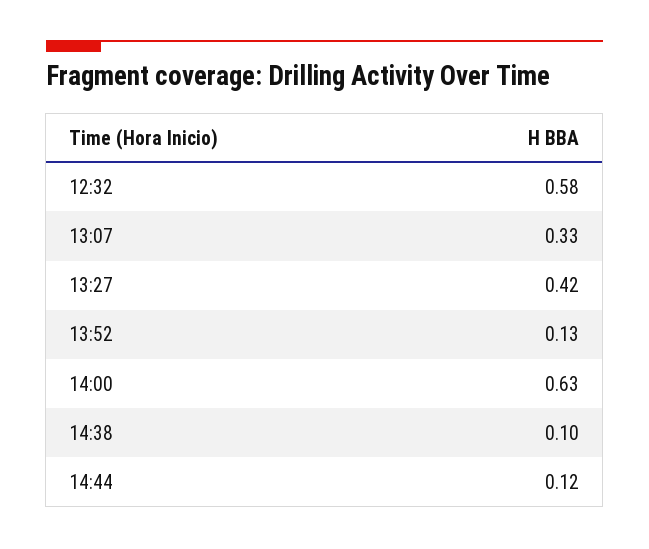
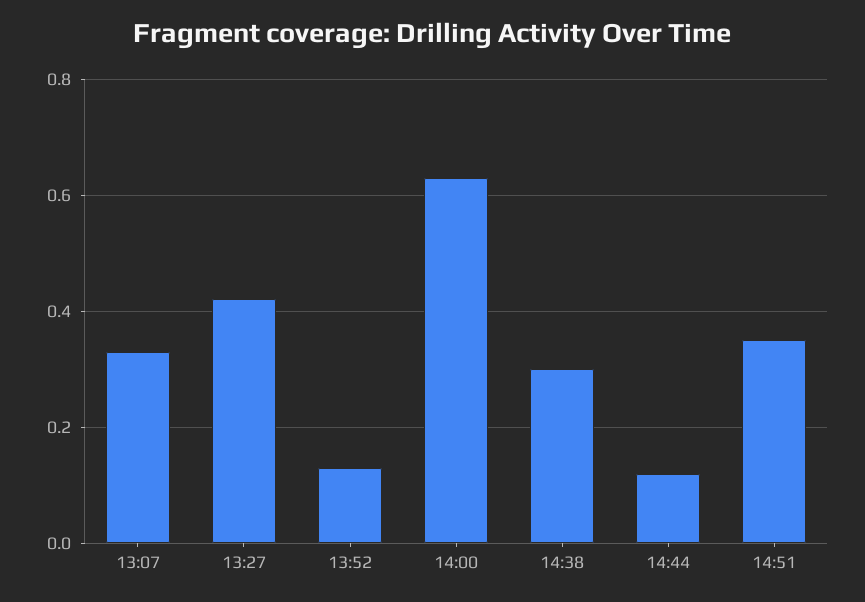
12:32: 0.58 -> none
14:38: 0.1 -> 0.3
14:51: none -> 0.35

